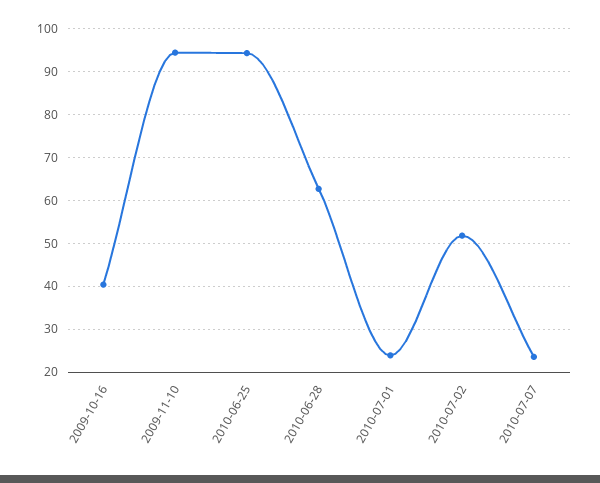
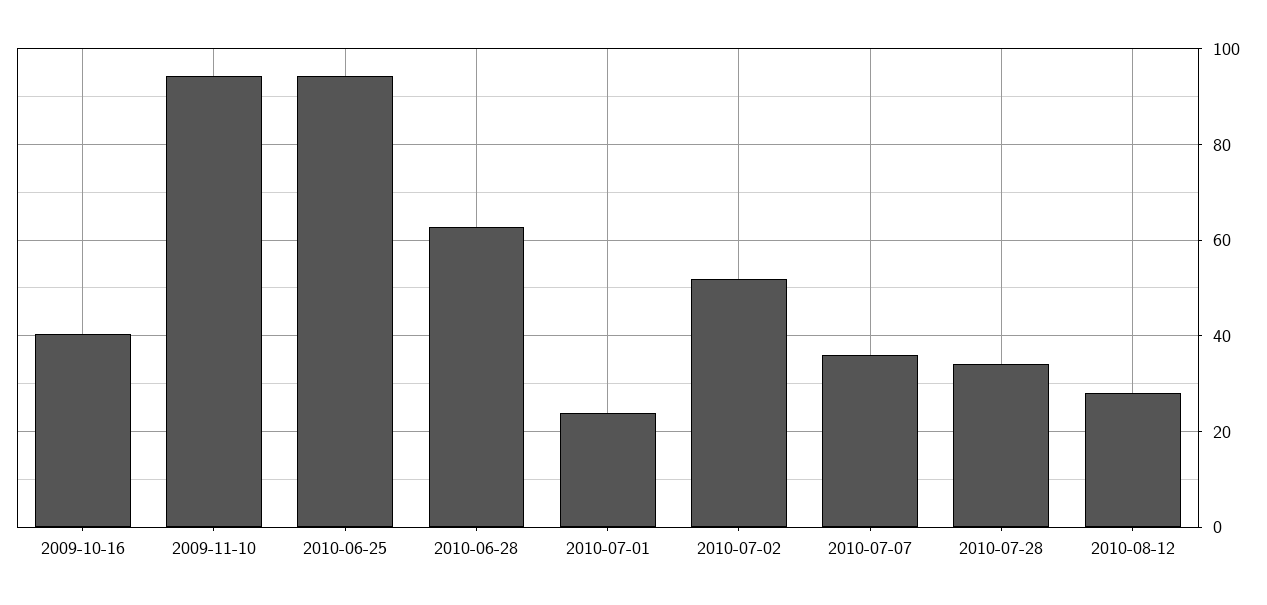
2010-07-07: 24 -> 36
2010-07-28: none -> 34
2010-08-12: none -> 28

